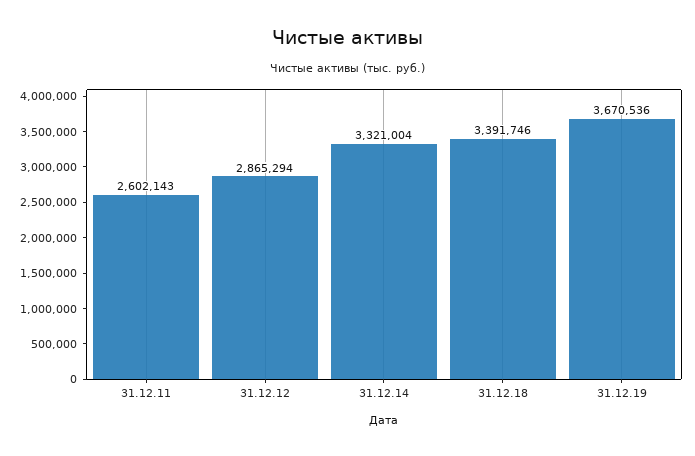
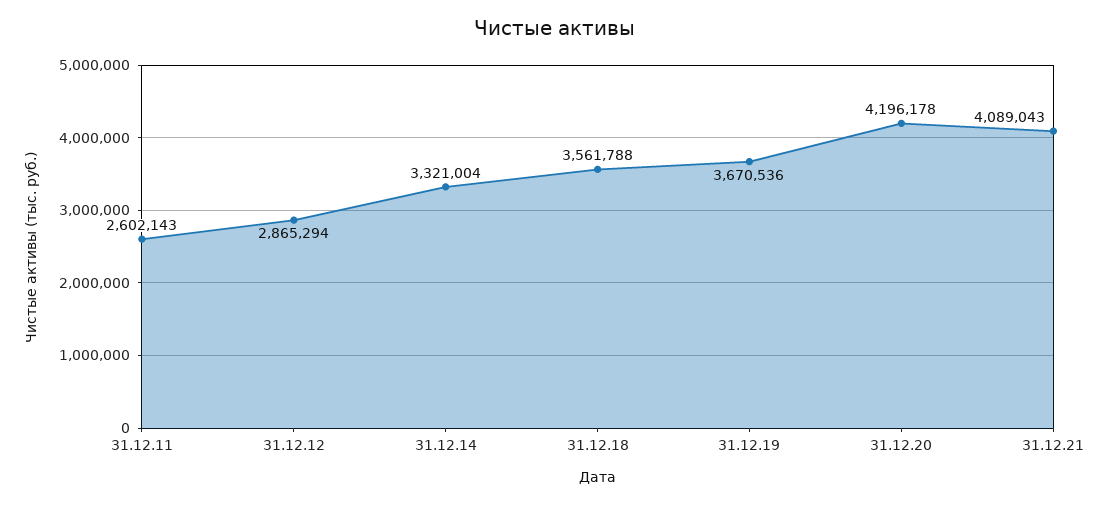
31.12.18: 3391746 -> 3561788
31.12.20: none -> 4196178
31.12.21: none -> 4089043

